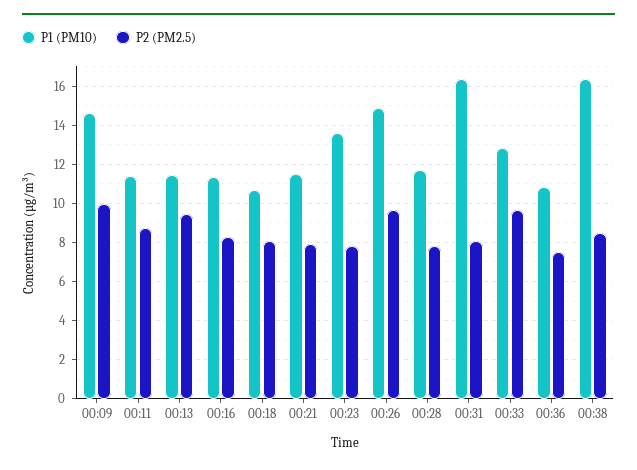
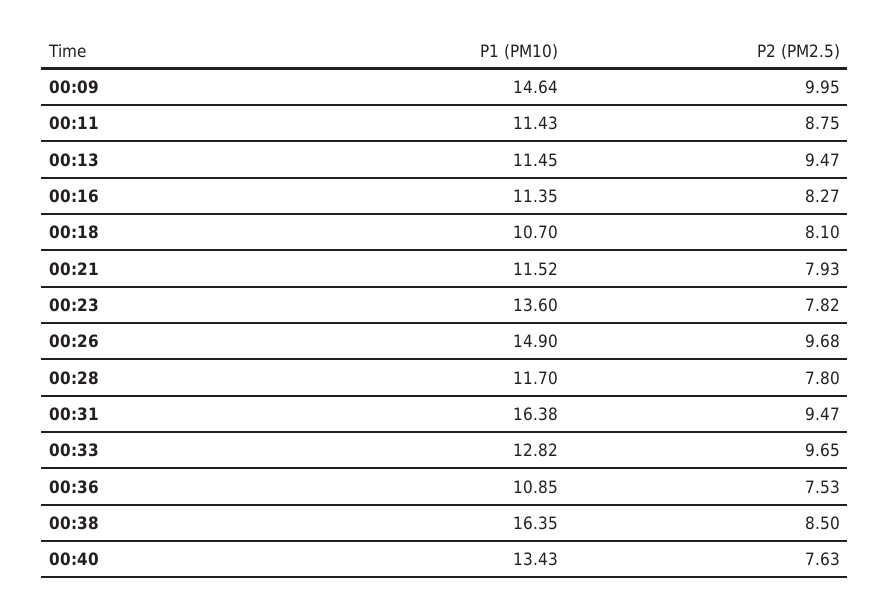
P2 (PM2.5), 00:31: 8 -> 9.47
P1 (PM10), 00:40: none -> 13.43
P2 (PM2.5), 00:40: none -> 7.63

